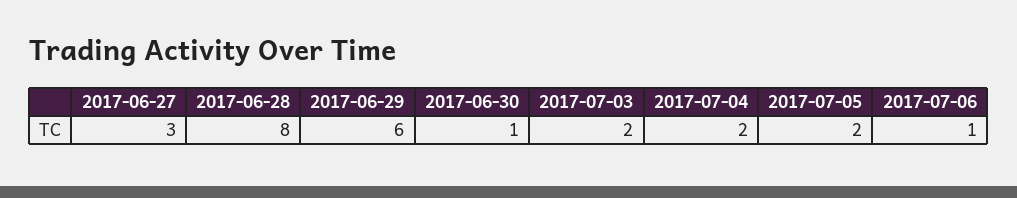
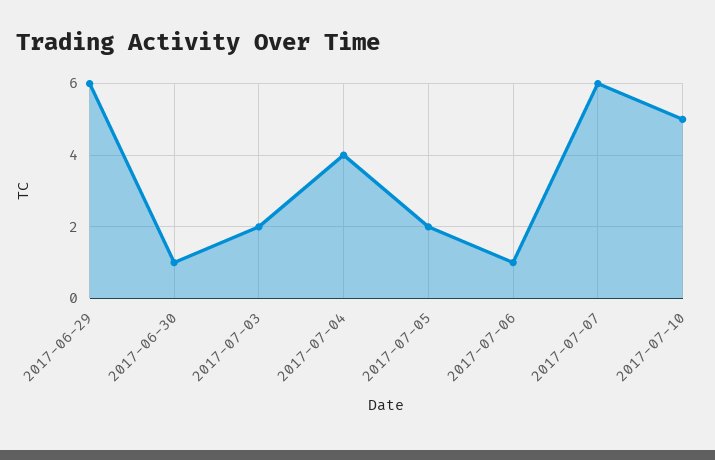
2017-06-27: 3 -> none
2017-06-28: 8 -> none
2017-07-04: 2 -> 4
2017-07-07: none -> 6
2017-07-10: none -> 5

